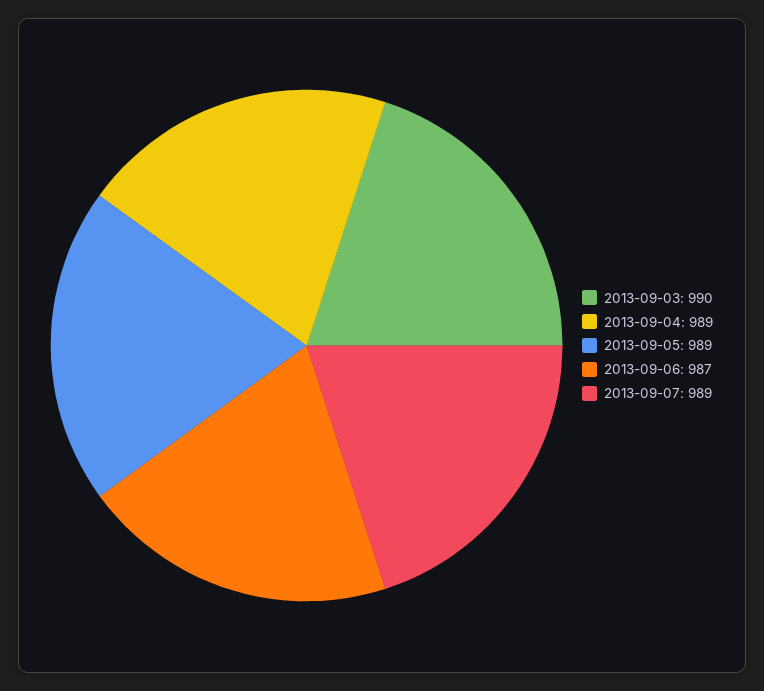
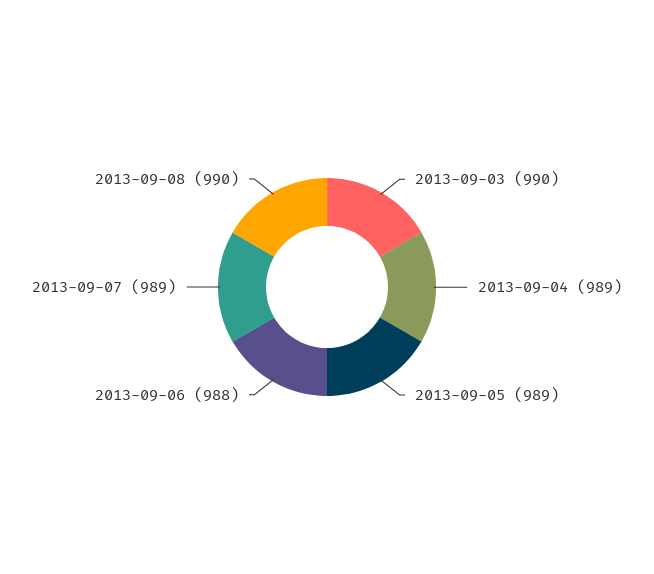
2013-09-06: 987 -> 988
2013-09-08: none -> 990

